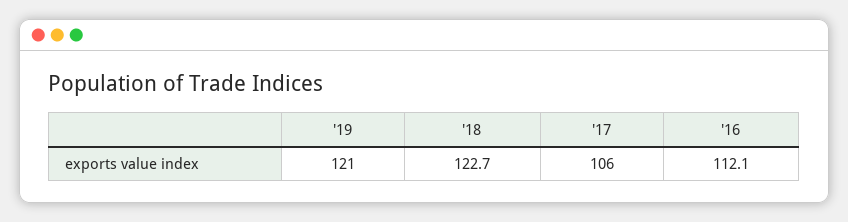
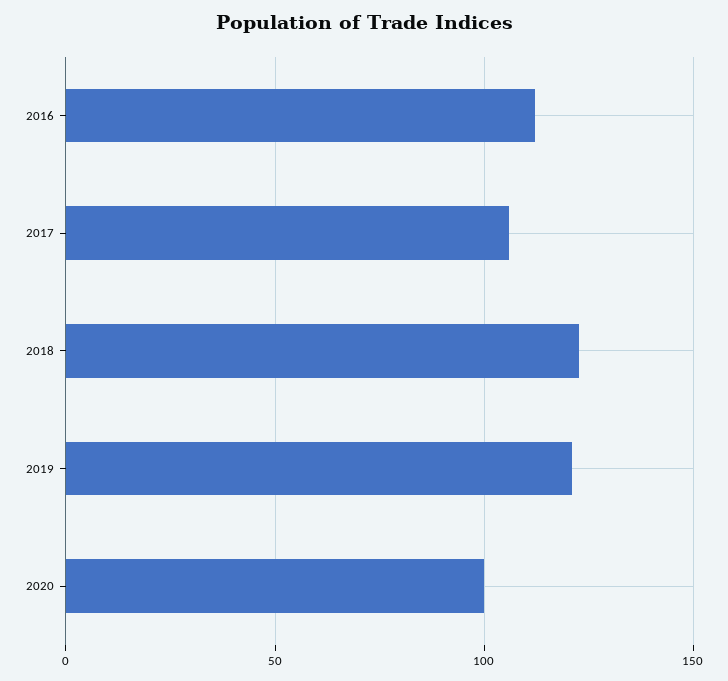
2020: none -> 100

